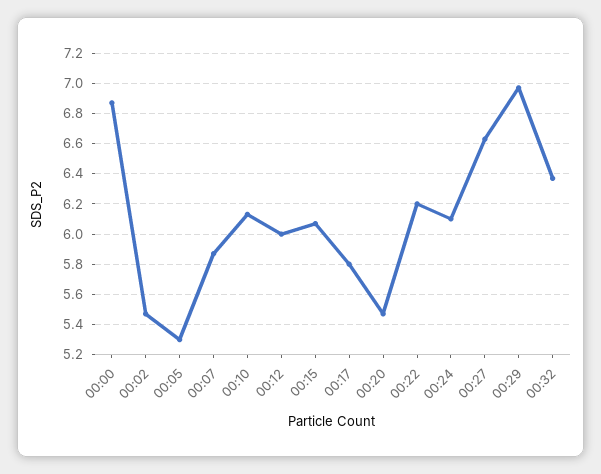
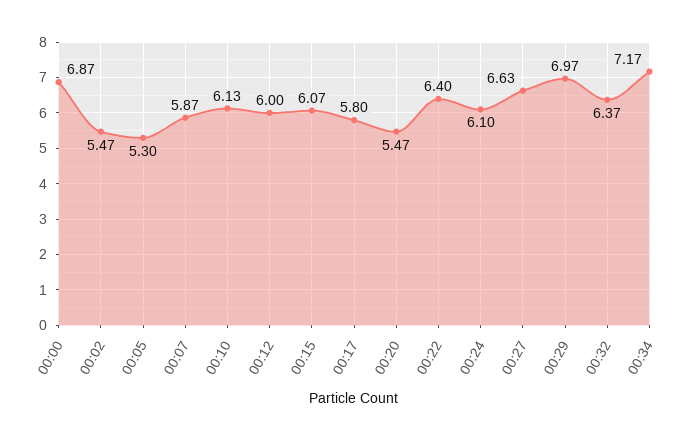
00:22: 6.2 -> 6.4
00:34: none -> 7.17

